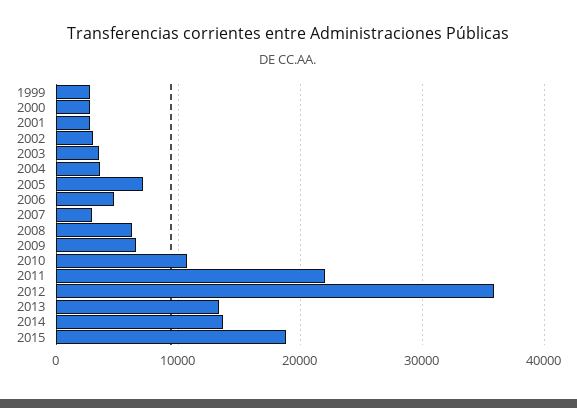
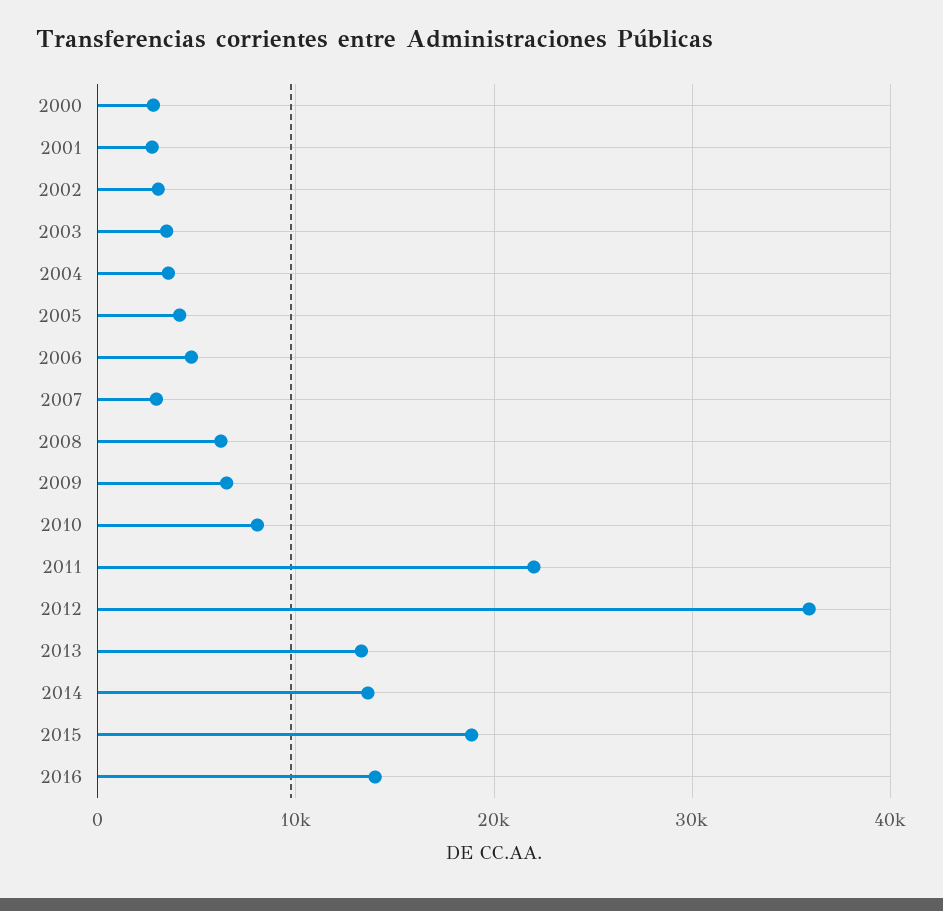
1999: 3000 -> none
2005: 7000 -> 4000
2010: 11000 -> 8000
2016: none -> 14000

